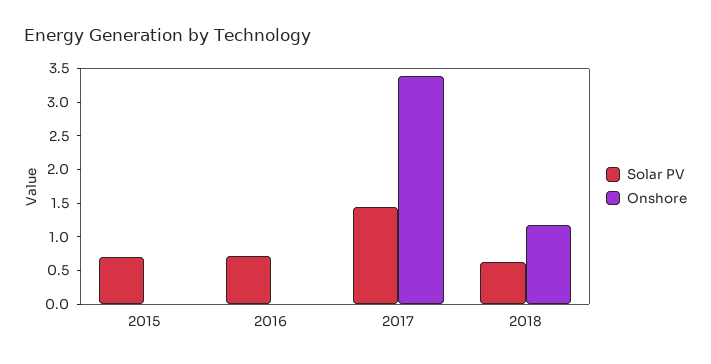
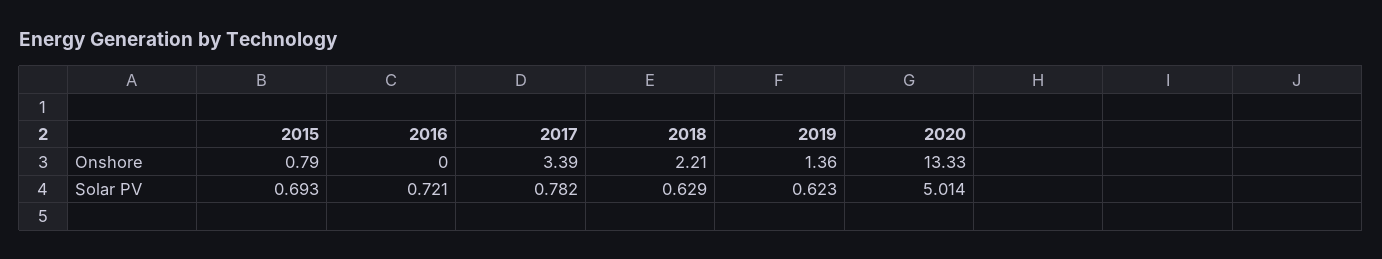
Onshore, 2015: 0 -> 0.79
Solar PV, 2017: 1.5 -> 0.782
Onshore, 2018: 1.25 -> 2.21
Onshore, 2019: none -> 1.36
Onshore, 2020: none -> 13.33
Solar PV, 2019: none -> 0.623
Solar PV, 2020: none -> 5.014

